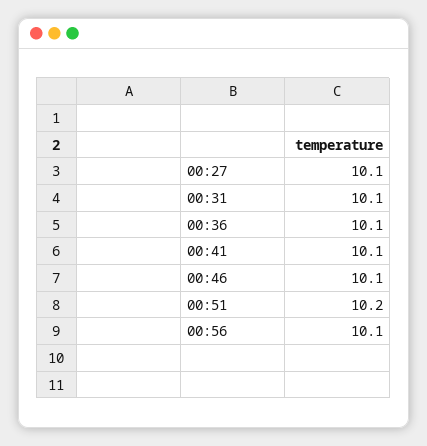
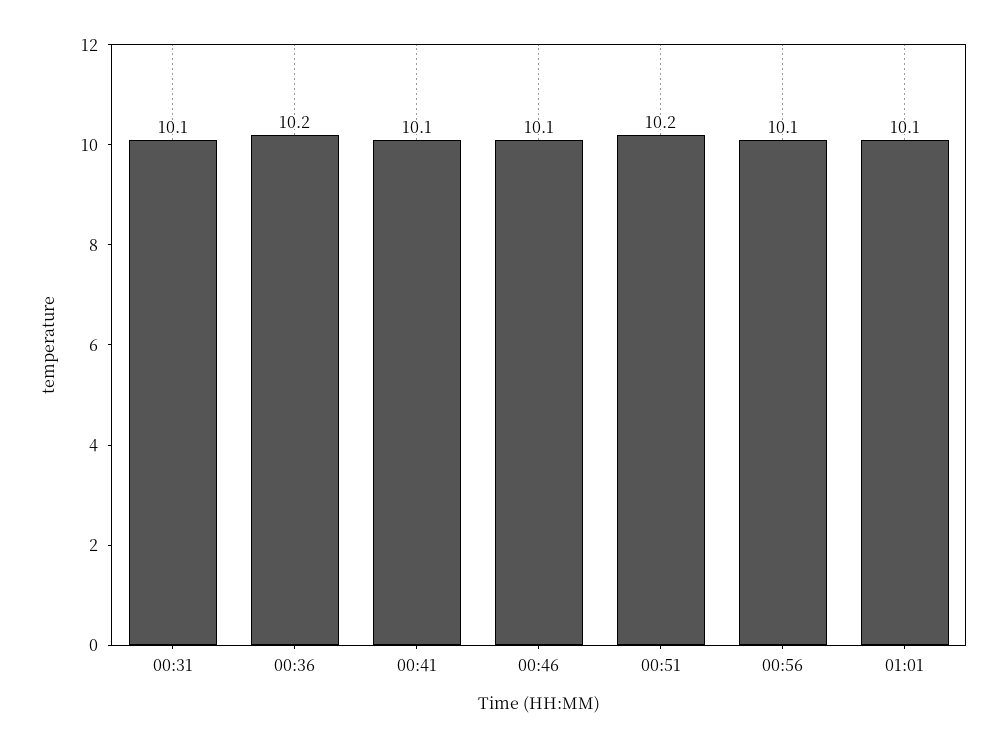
00:27: 10.1 -> none
00:36: 10.1 -> 10.2
01:01: none -> 10.1

